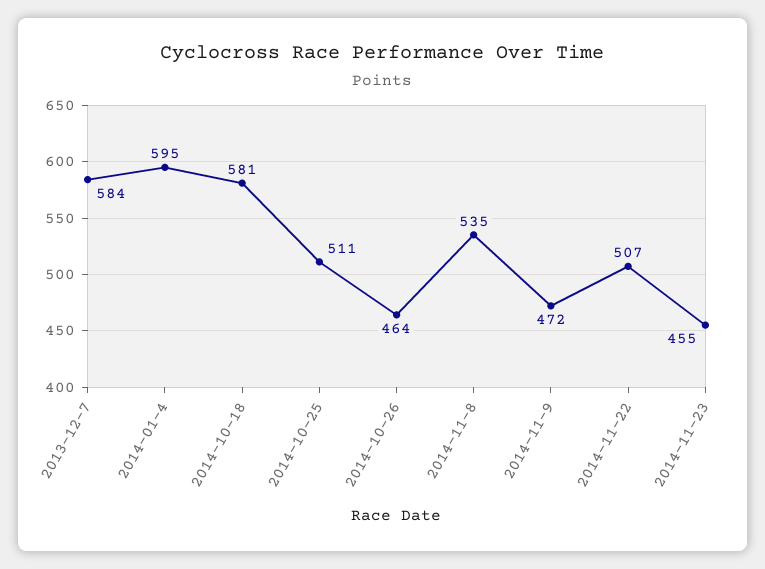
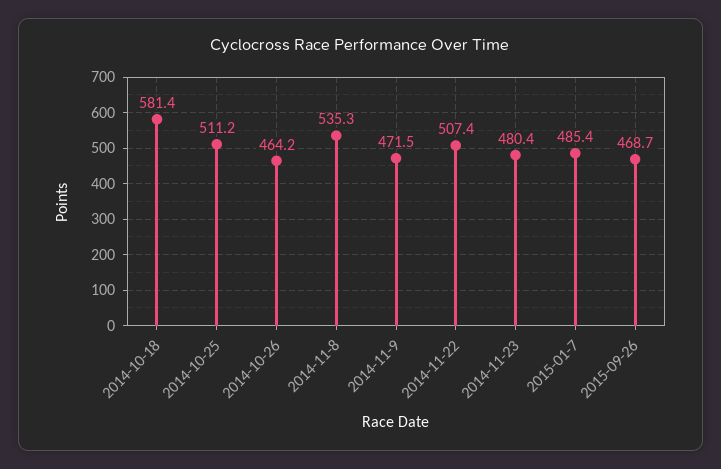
2013-12-7: 584 -> none
2014-01-4: 595 -> none
2014-11-23: 455 -> 480.4
2015-01-7: none -> 485.4
2015-09-26: none -> 468.7

